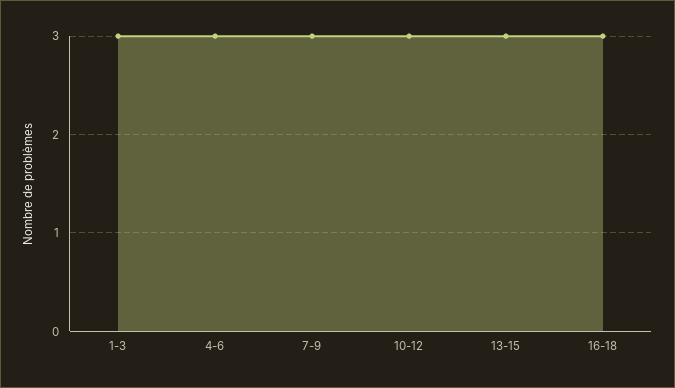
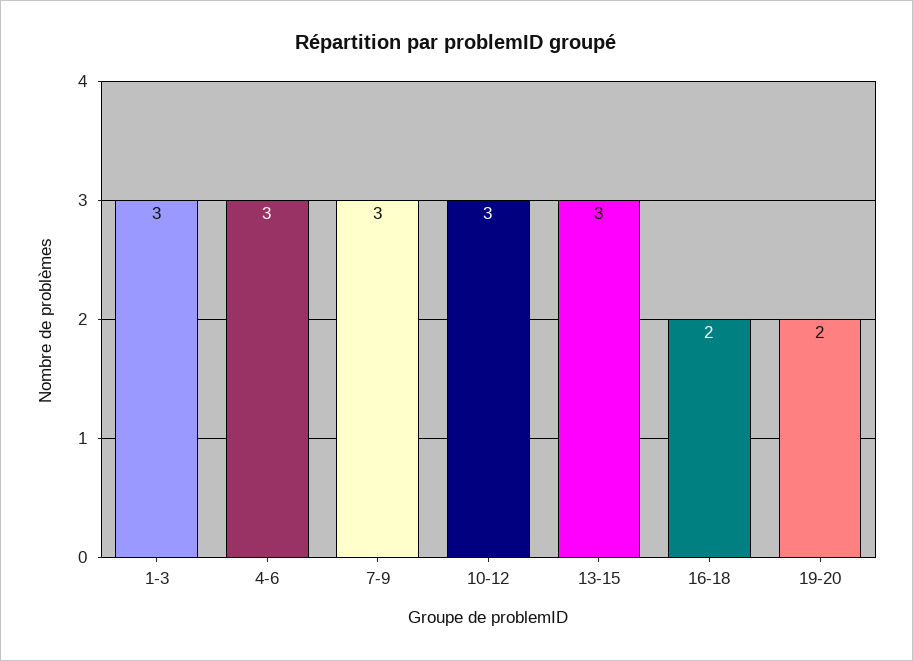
16-18: 3 -> 2
19-20: none -> 2

